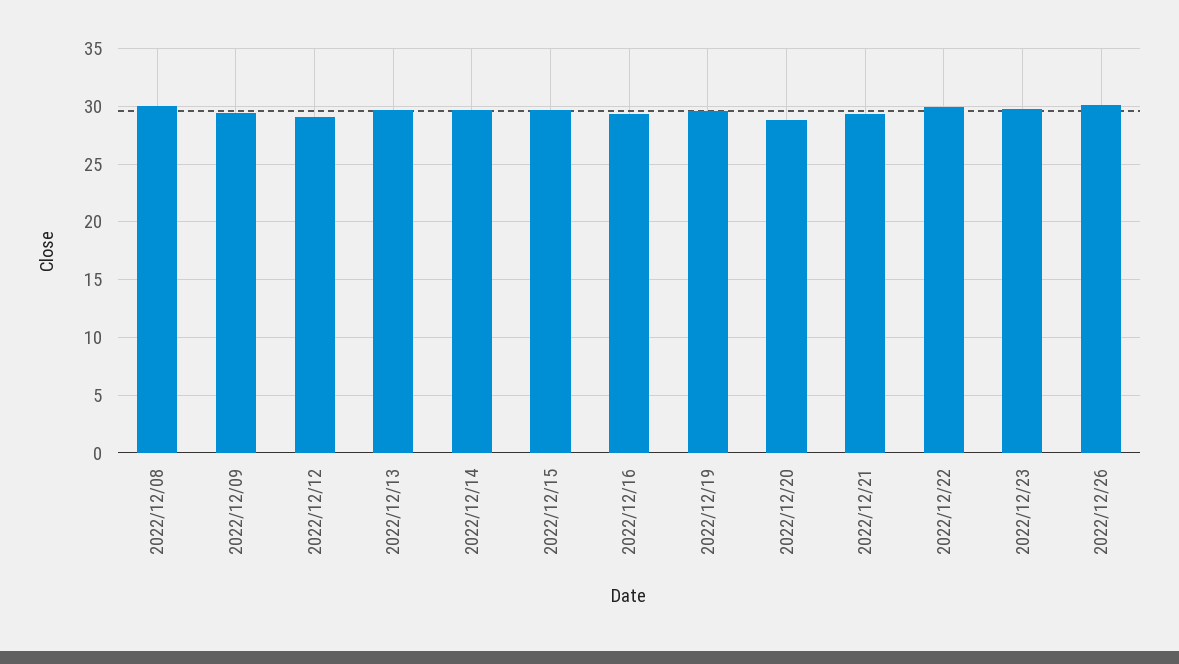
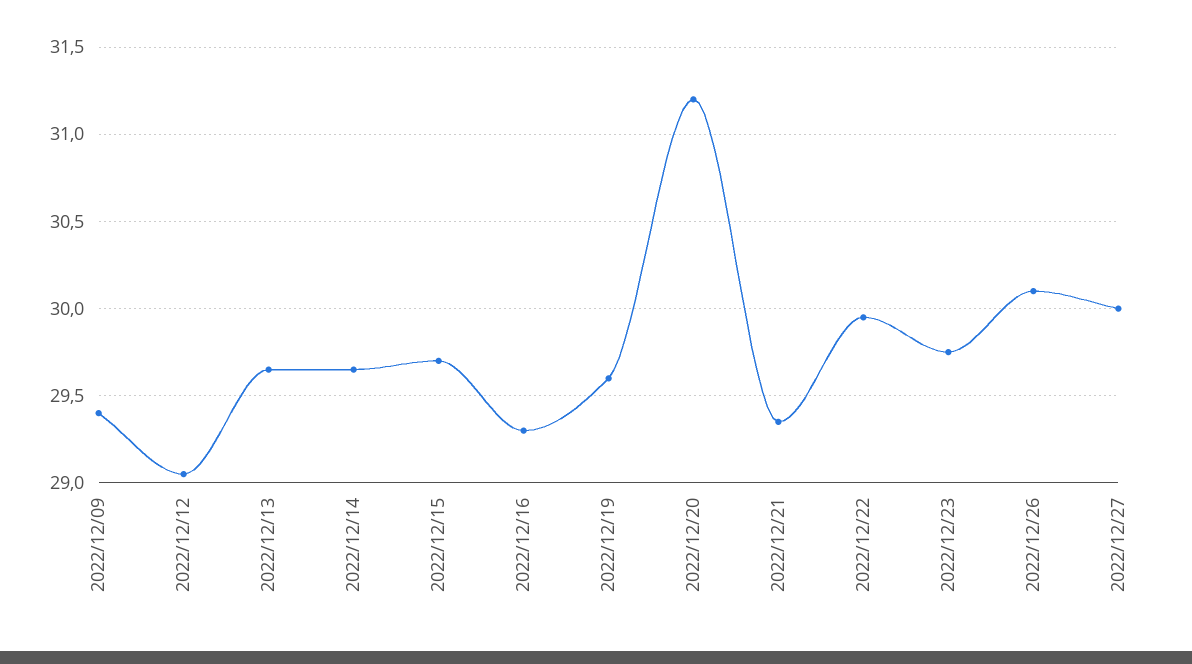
2022/12/08: 30 -> none
2022/12/20: 29 -> 31.2
2022/12/27: none -> 30

